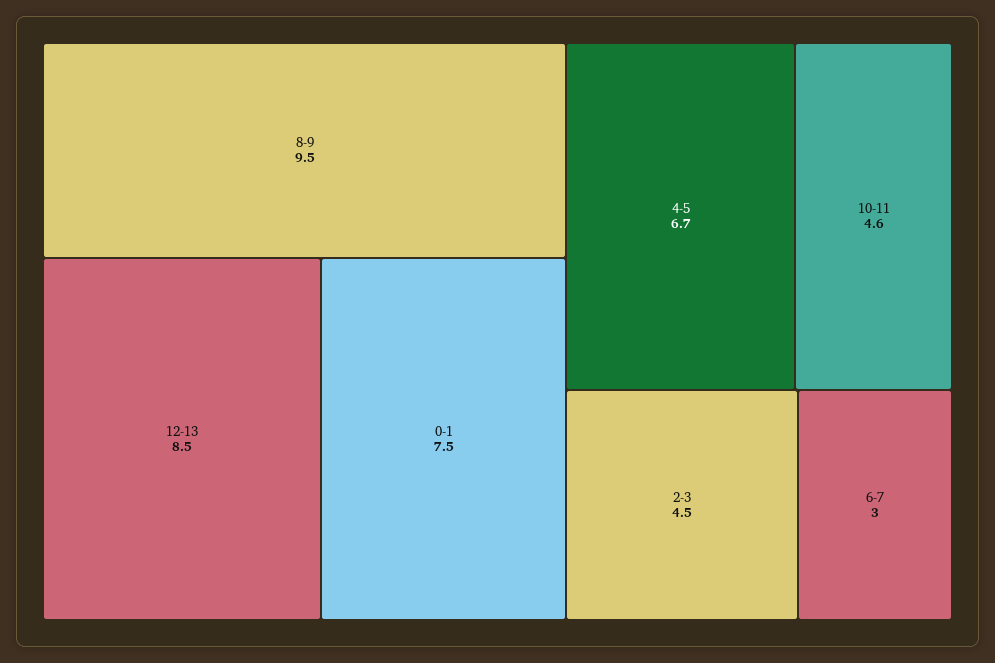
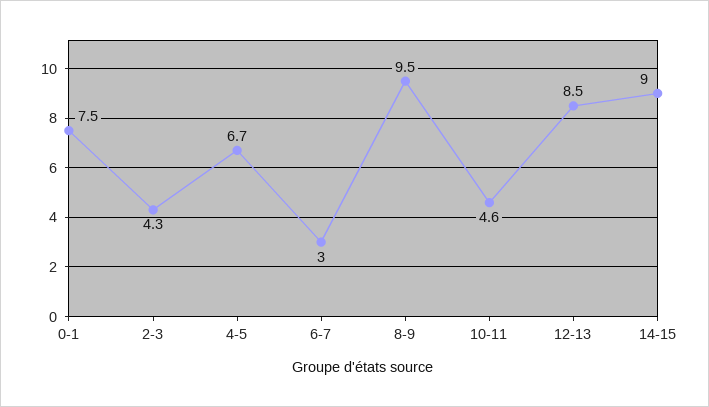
2-3: 4.5 -> 4.3
14-15: none -> 9

